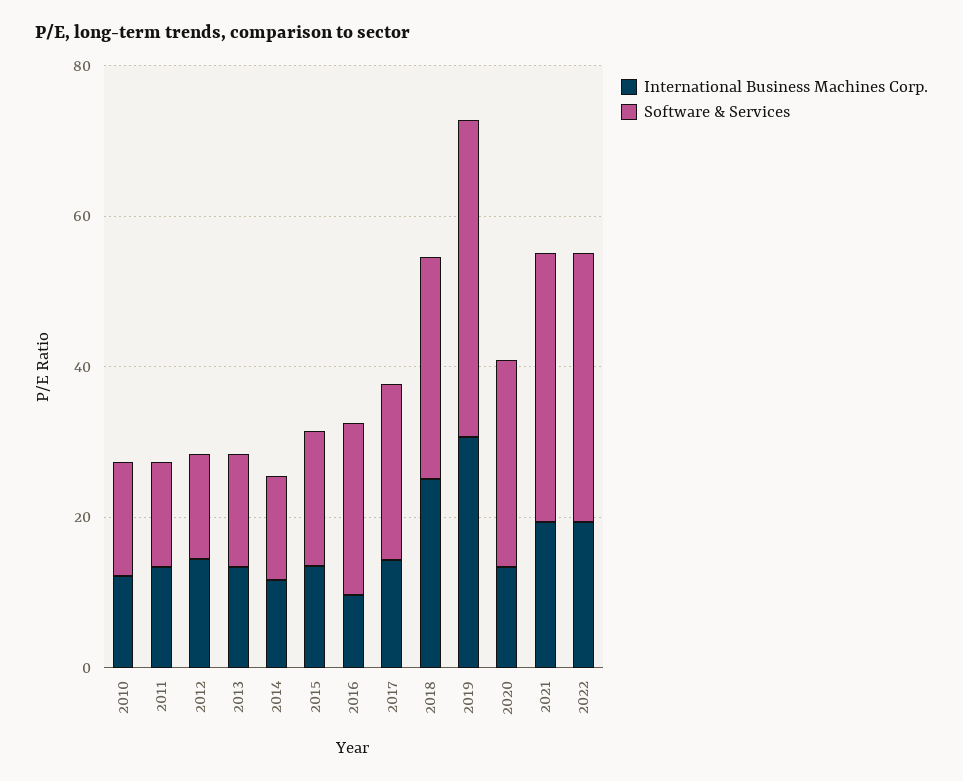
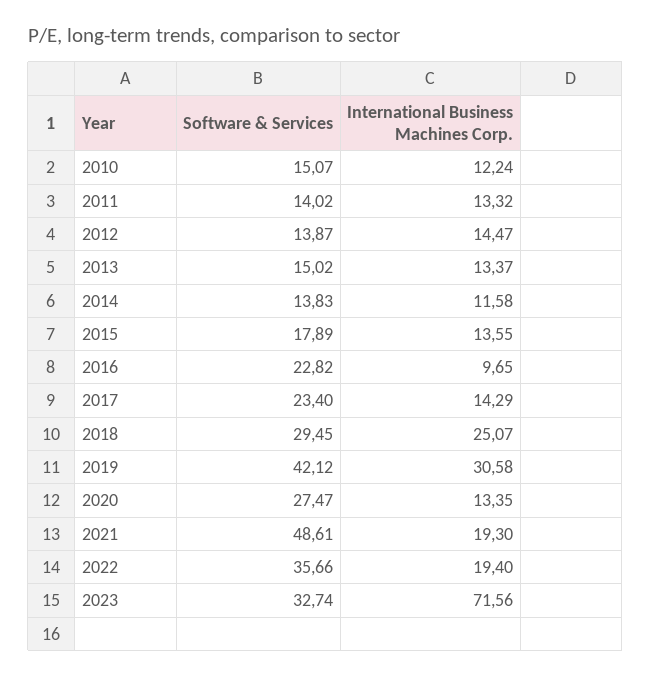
Software & Services, 2021: 35 -> 48.61
Software & Services, 2023: none -> 32.74
International Business Machines Corp., 2023: none -> 71.56

